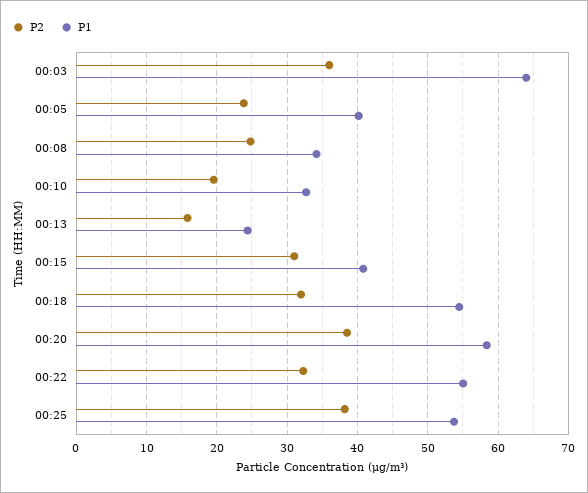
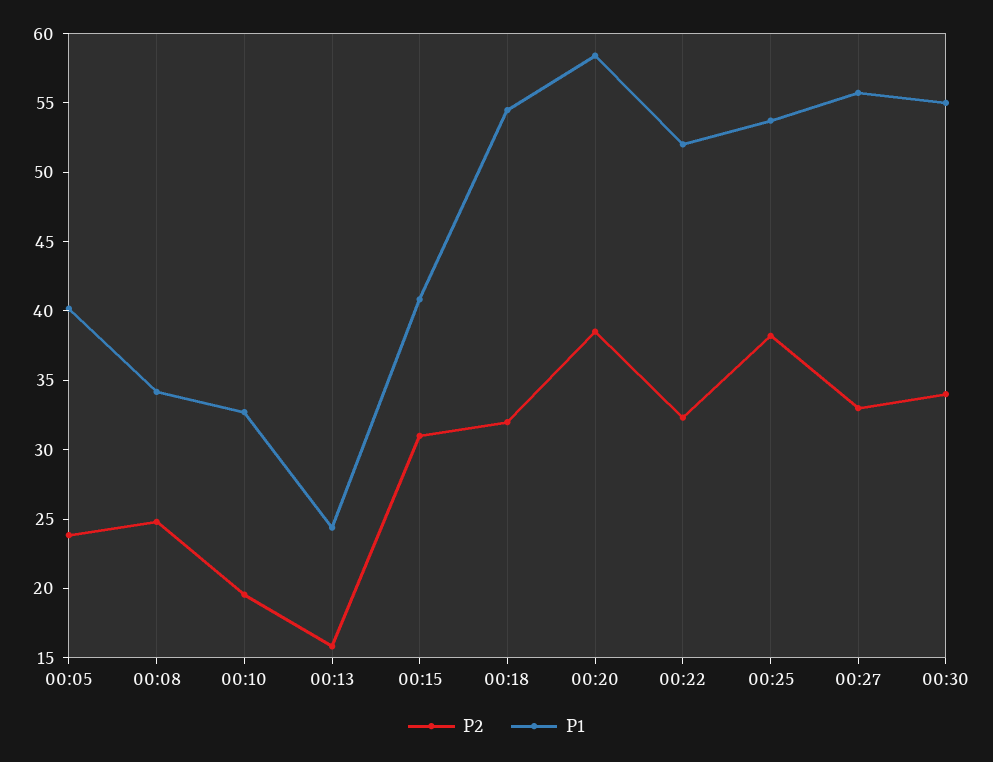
P2, 00:03: 36 -> none
P1, 00:03: 64 -> none
P1, 00:22: 55 -> 52
P2, 00:27: none -> 33
P1, 00:27: none -> 56
P2, 00:30: none -> 34
P1, 00:30: none -> 55

